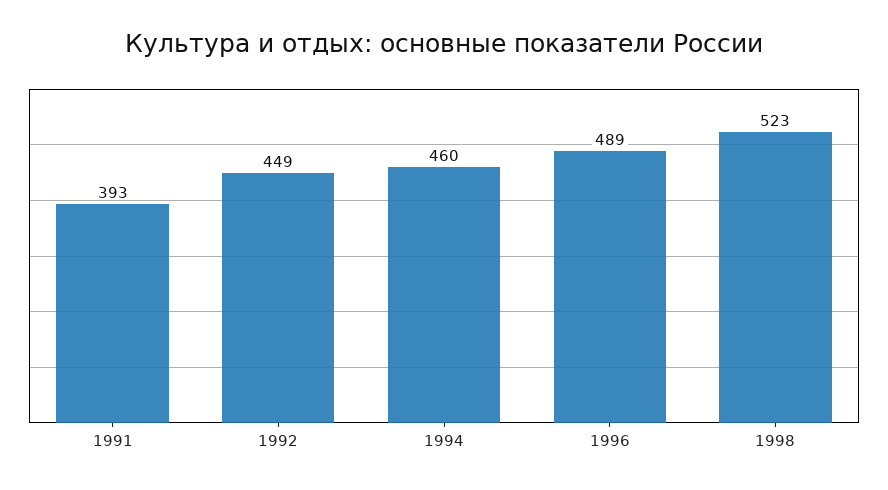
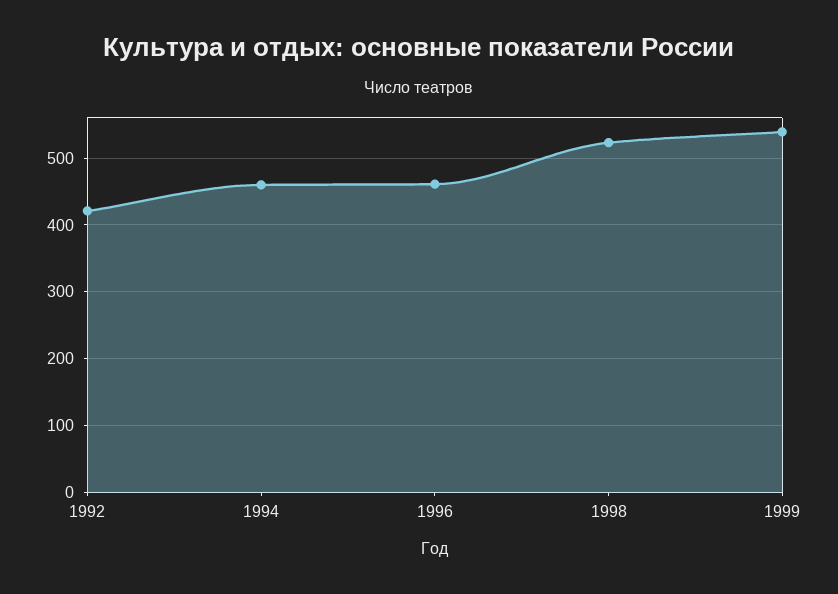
1991: 393 -> none
1992: 449 -> 420
1996: 489 -> 460
1999: none -> 540

